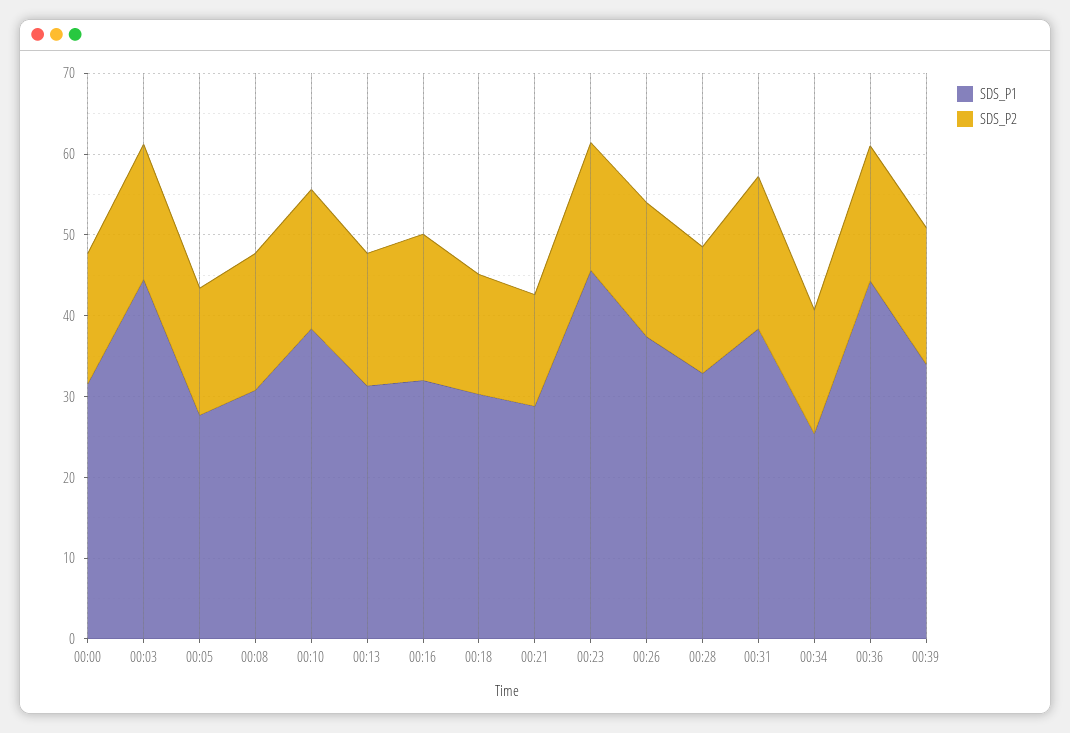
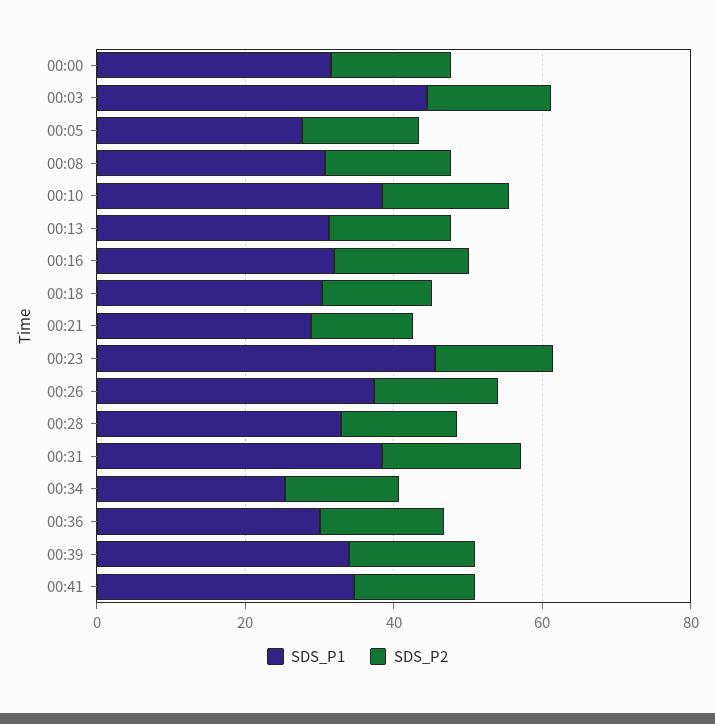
SDS_P1, 00:36: 44 -> 30
SDS_P1, 00:41: none -> 35
SDS_P2, 00:41: none -> 15

